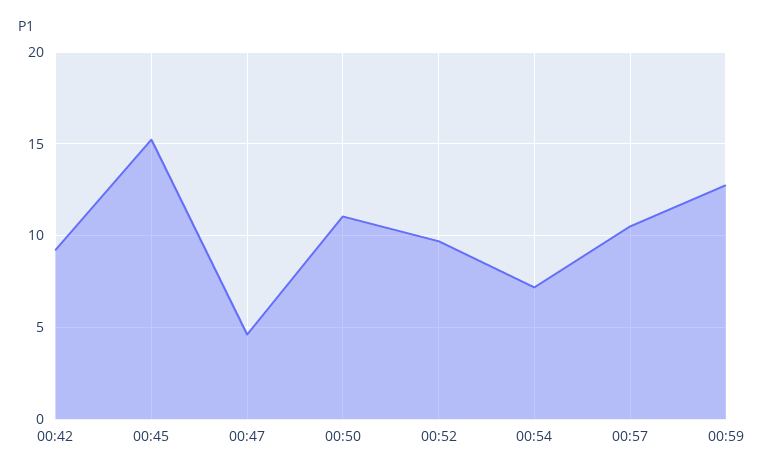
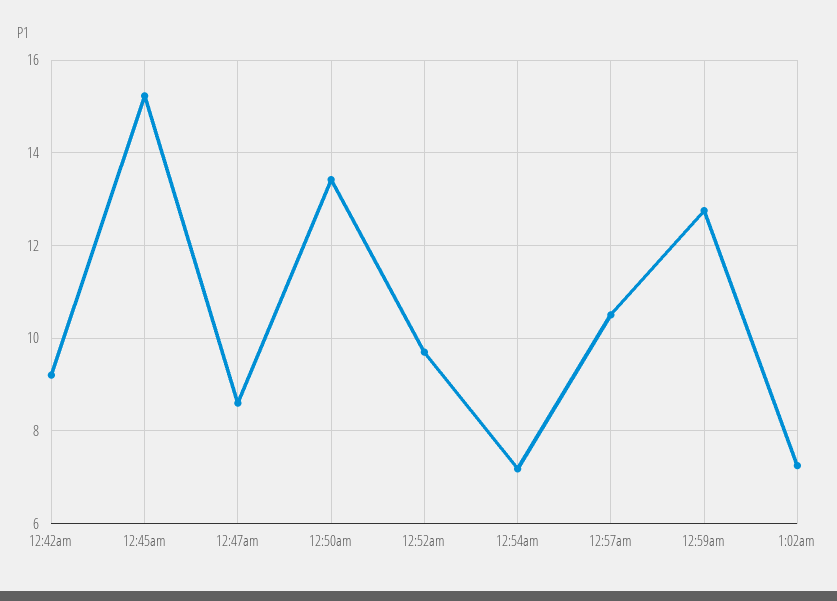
00:47: 4.5 -> 8.6
00:50: 11 -> 13.4
1:02am: none -> 7.2

